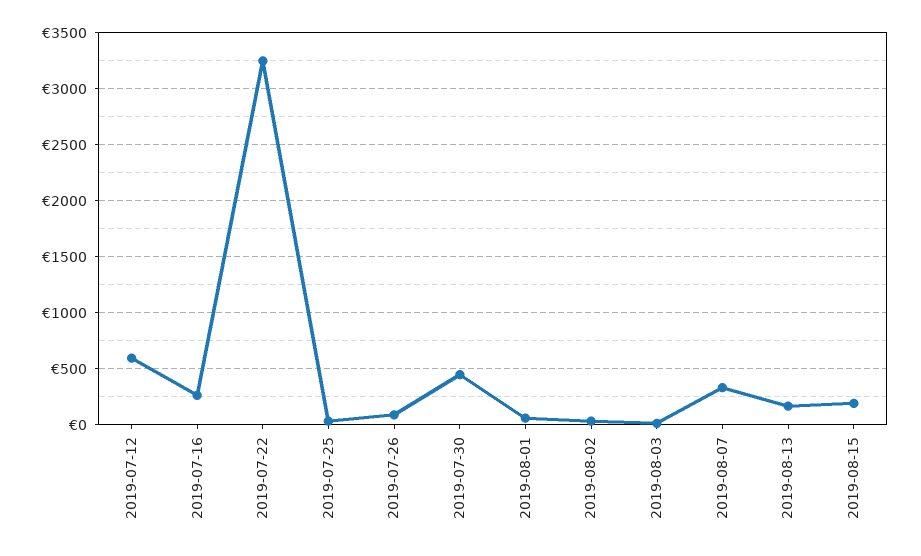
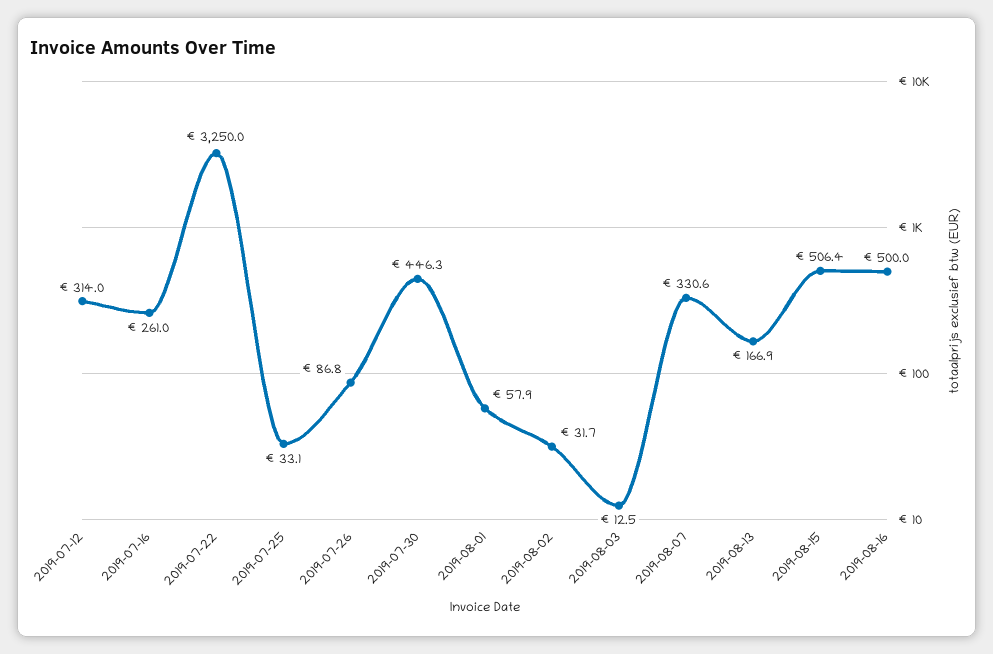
2019-07-12: 600 -> 314
2019-08-15: 200 -> 506.4
2019-08-16: none -> 500

